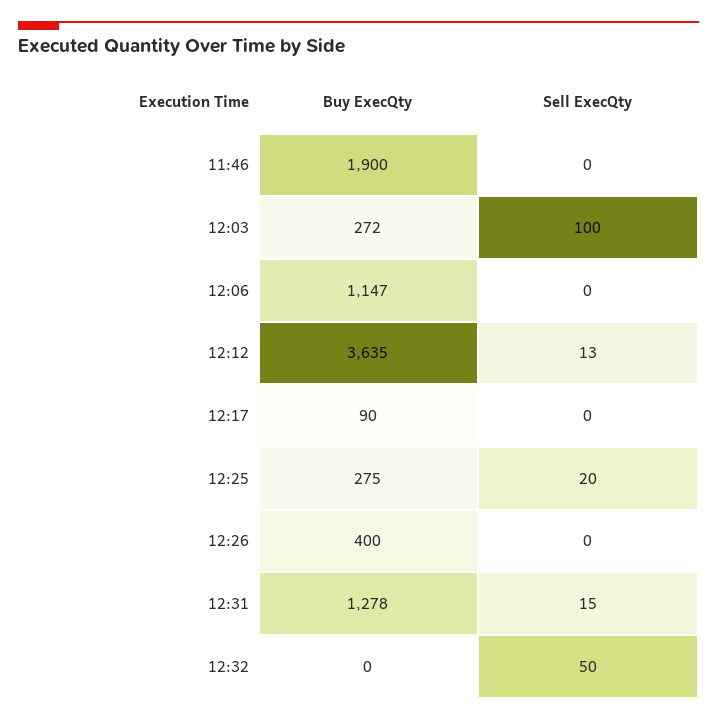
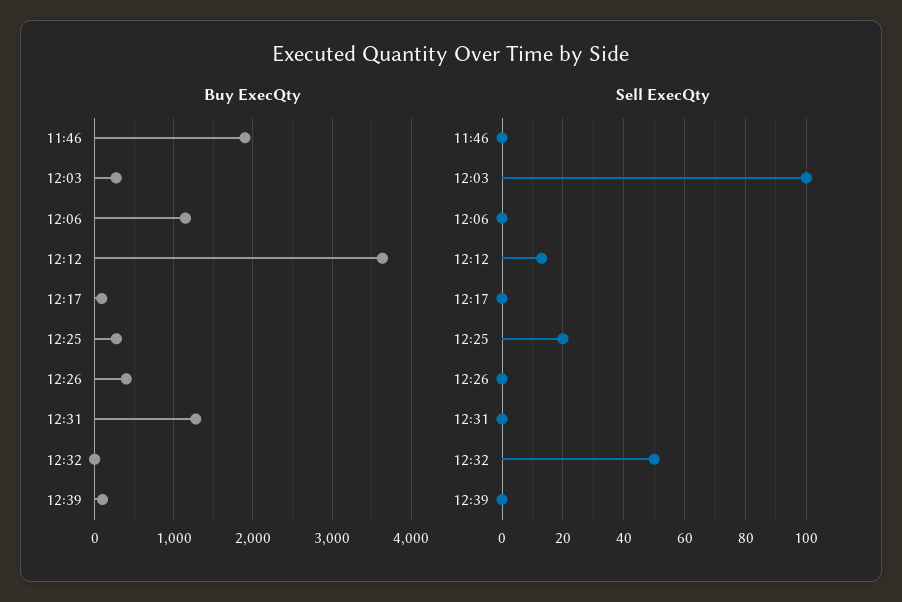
Sell ExecQty, 12:31: 15 -> 0
Buy ExecQty, 12:39: none -> 100
Sell ExecQty, 12:39: none -> 0

